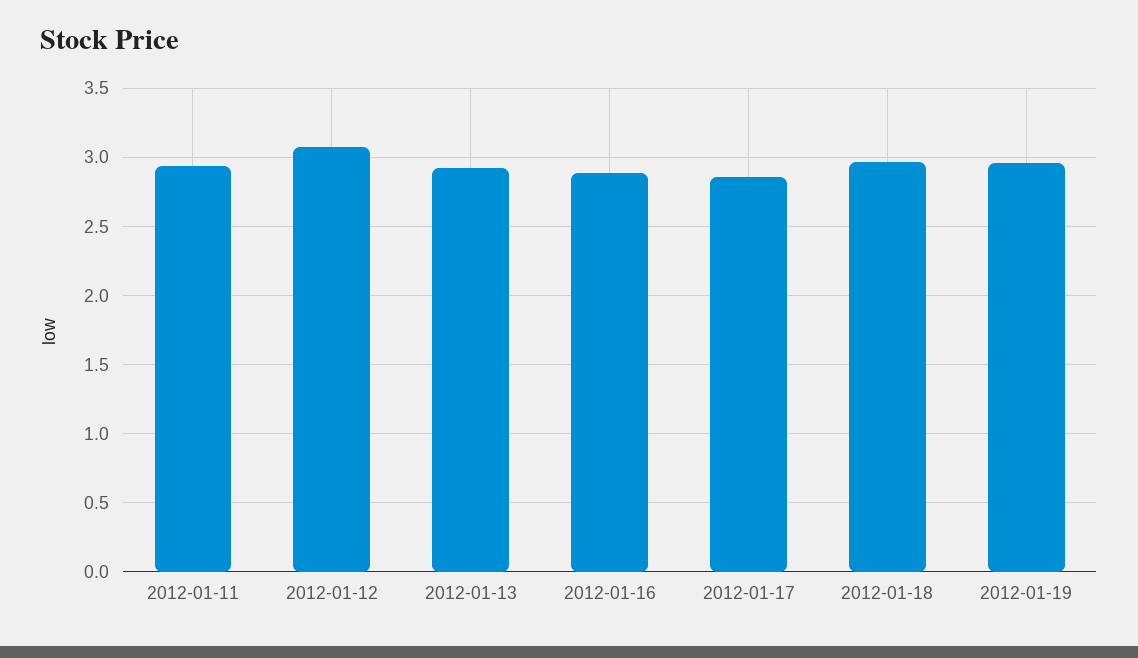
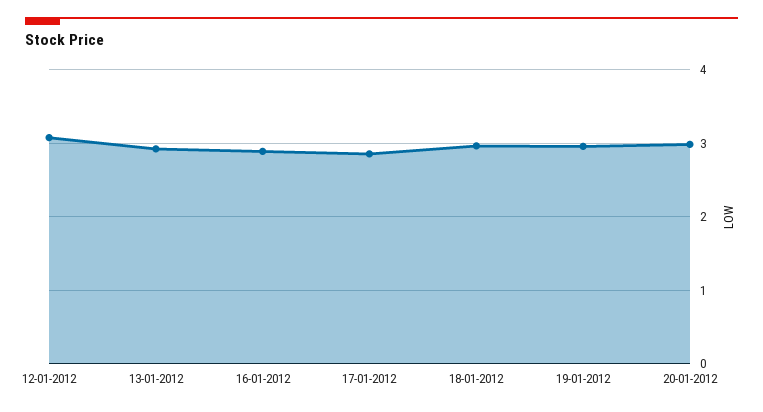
2012-01-11: 2.95 -> none
20-01-2012: none -> 3

